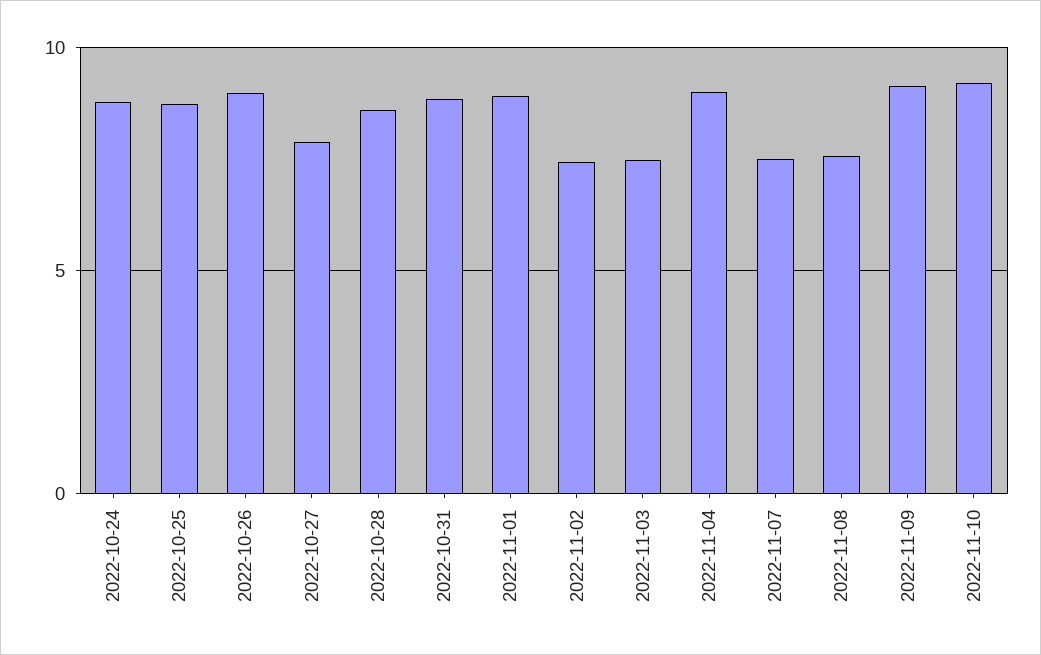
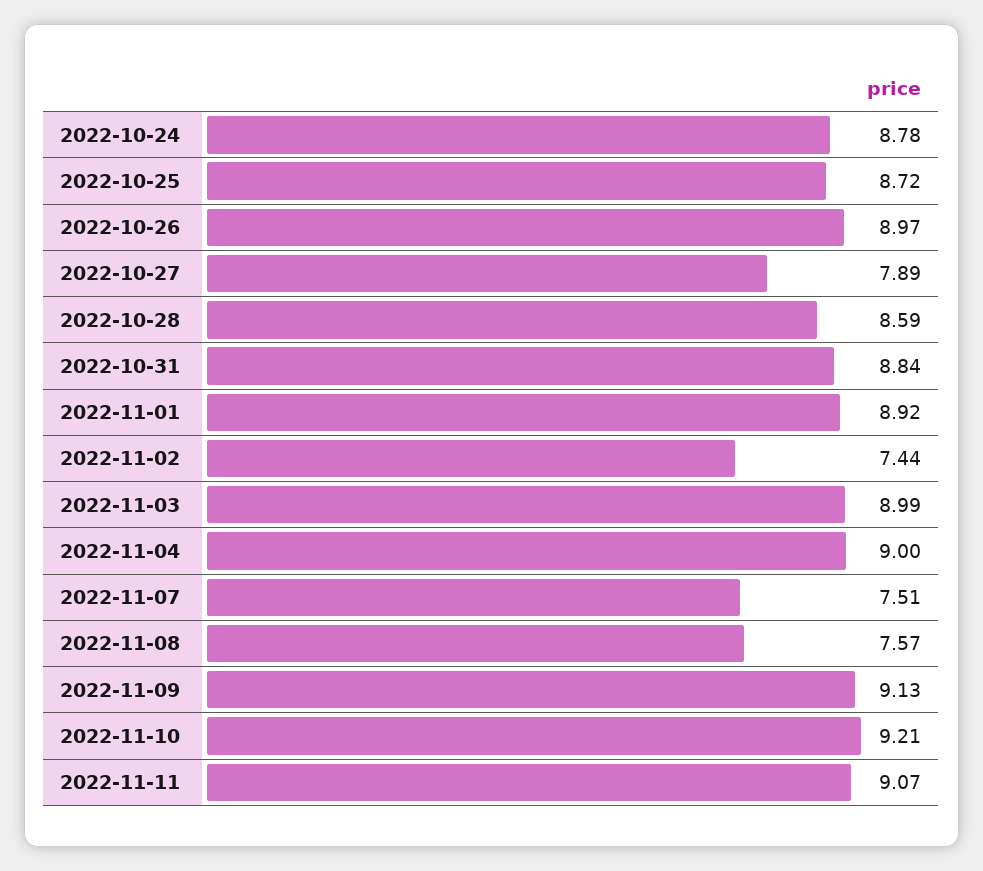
2022-11-03: 7.5 -> 8.99
2022-11-11: none -> 9.07

